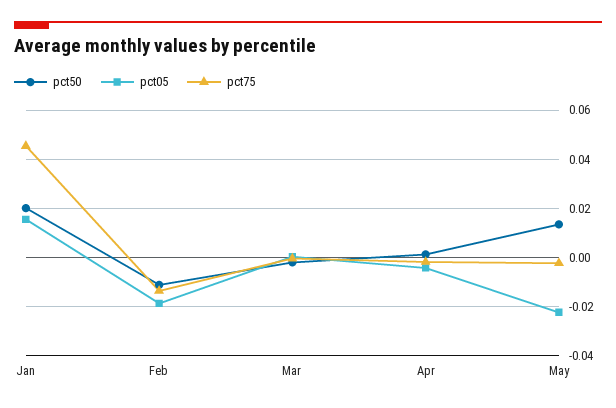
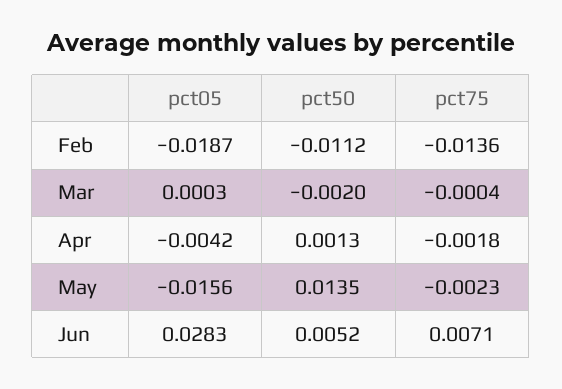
pct50, Jan: 0.02 -> none
pct05, Jan: 0.015 -> none
pct75, Jan: 0.045 -> none
pct05, May: -0.0225 -> -0.0156
pct05, Jun: none -> 0.0283
pct50, Jun: none -> 0.0052
pct75, Jun: none -> 0.0071

